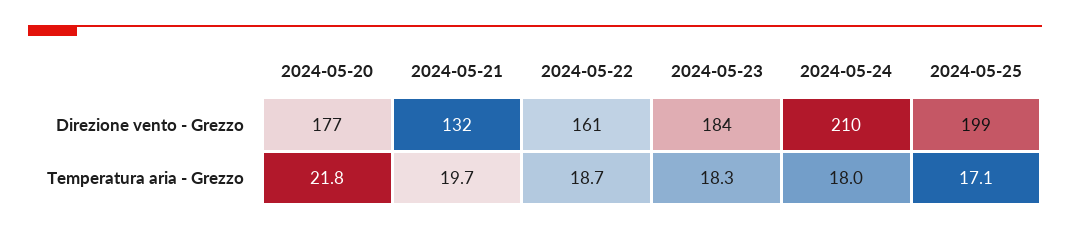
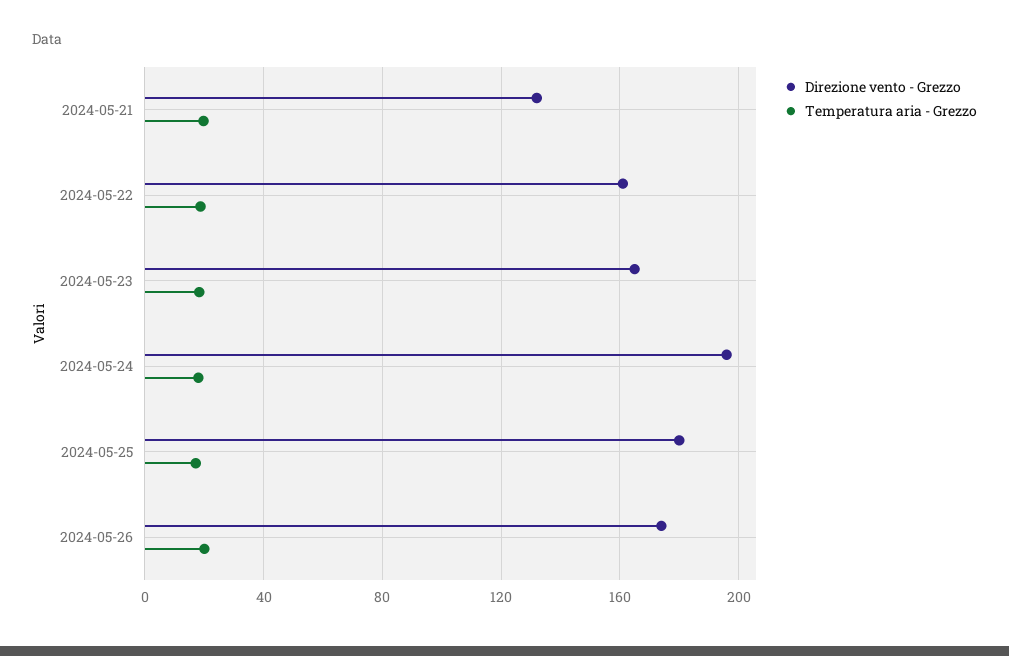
Direzione vento - Grezzo, 2024-05-20: 177 -> none
Direzione vento - Grezzo, 2024-05-23: 184 -> 165
Direzione vento - Grezzo, 2024-05-24: 210 -> 195
Direzione vento - Grezzo, 2024-05-25: 199 -> 180
Temperatura aria - Grezzo, 2024-05-20: 21.8 -> none
Direzione vento - Grezzo, 2024-05-26: none -> 175
Temperatura aria - Grezzo, 2024-05-26: none -> 20

